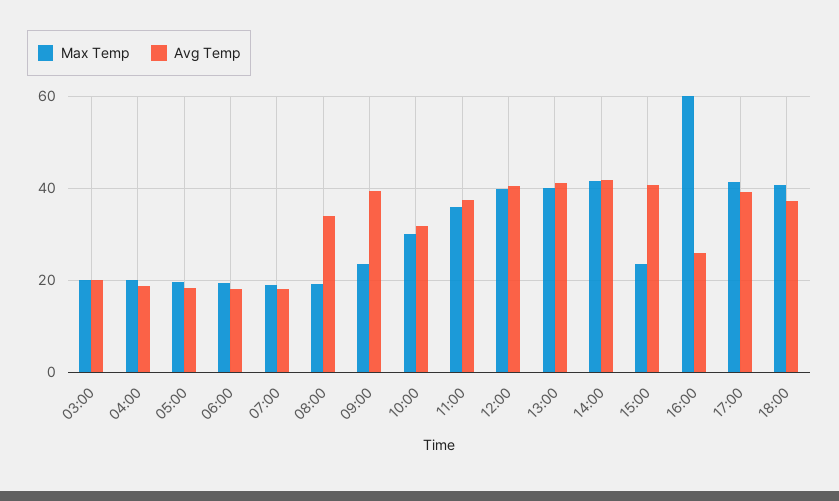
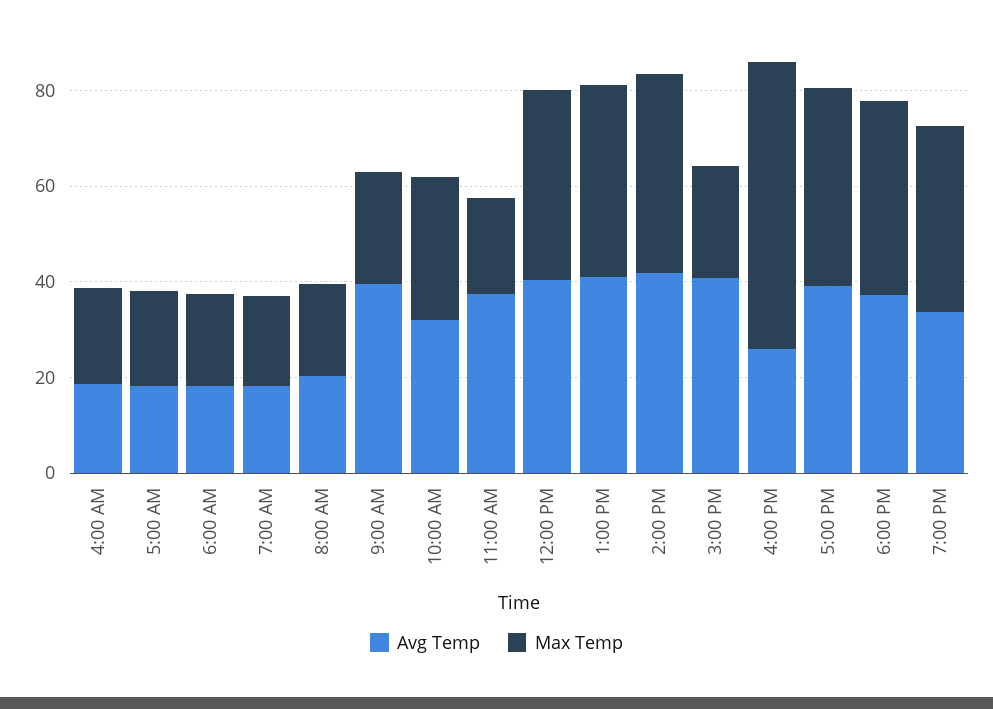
Max Temp, 03:00: 20 -> none
Avg Temp, 03:00: 20 -> none
Avg Temp, 08:00: 34 -> 20
Max Temp, 11:00: 36 -> 20
Avg Temp, 7:00 PM: none -> 35
Max Temp, 7:00 PM: none -> 40

